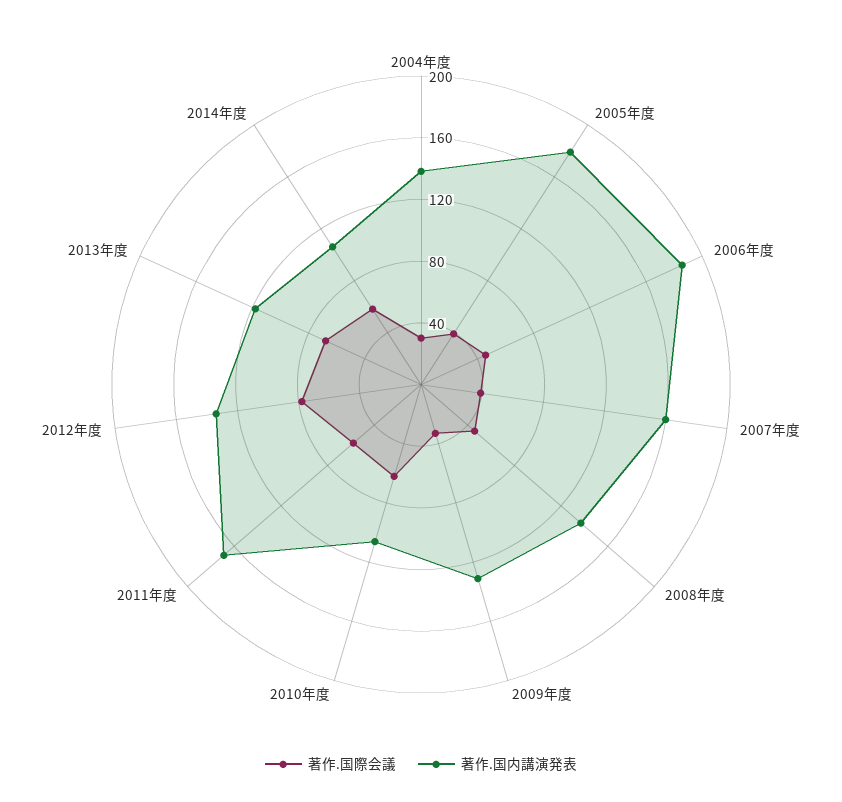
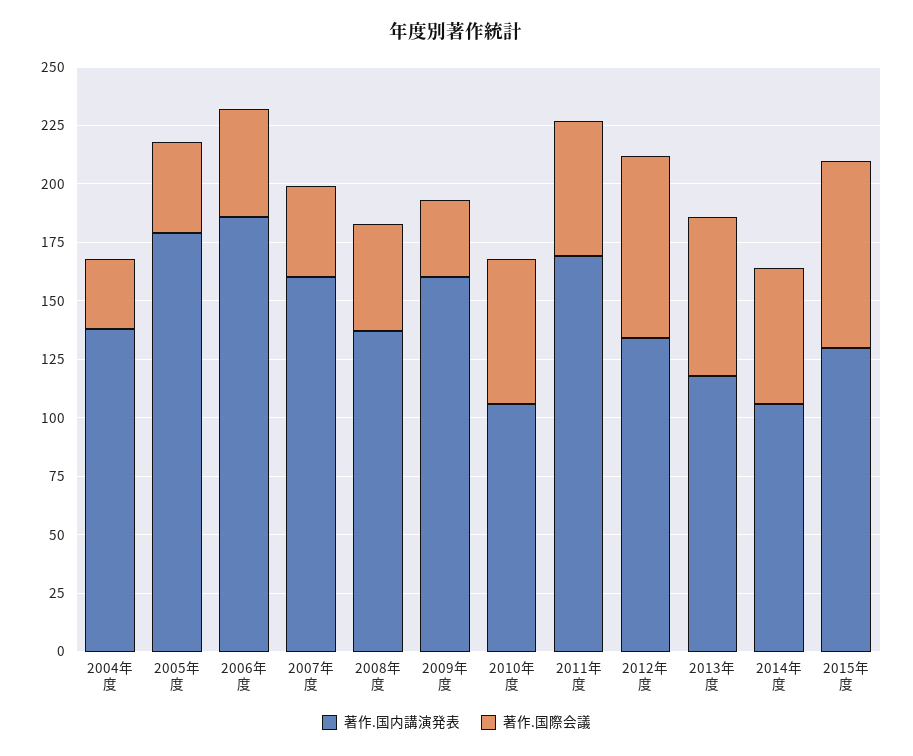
著作.国内講演発表, 2009年度: 130 -> 160
著作.国内講演発表, 2015年度: none -> 130
著作.国際会議, 2015年度: none -> 80

